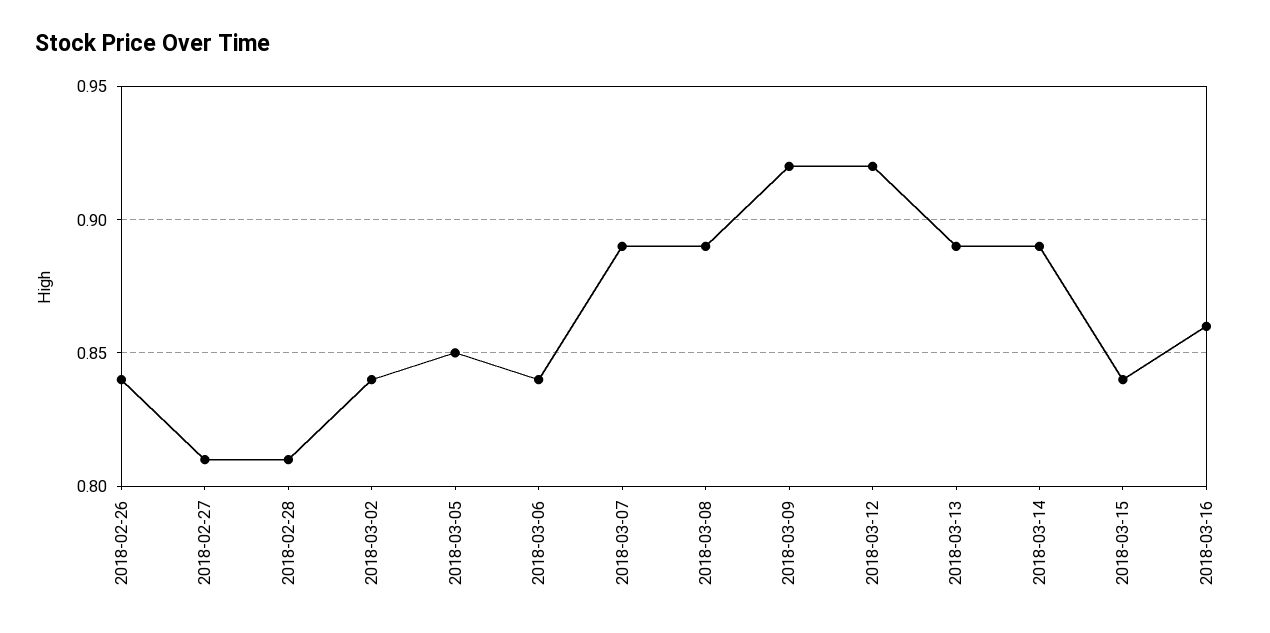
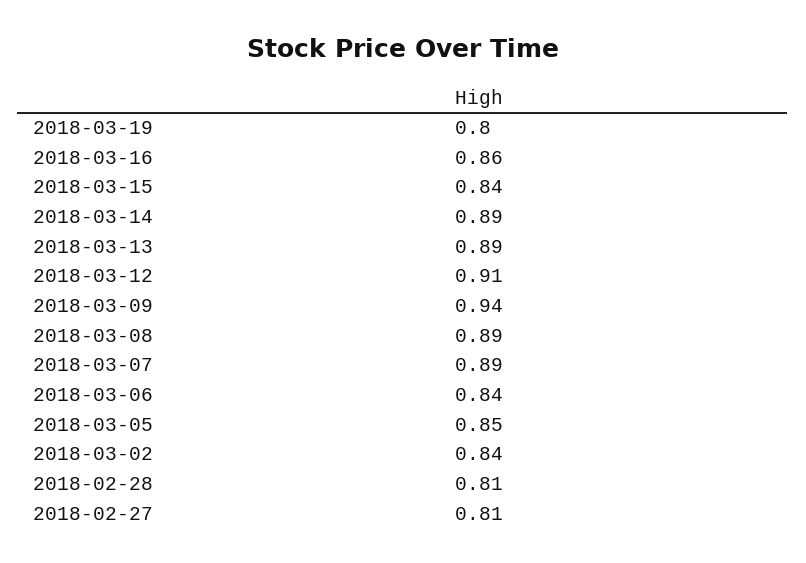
2018-02-26: 0.84 -> none
2018-03-09: 0.92 -> 0.94
2018-03-12: 0.92 -> 0.91
2018-03-19: none -> 0.8

